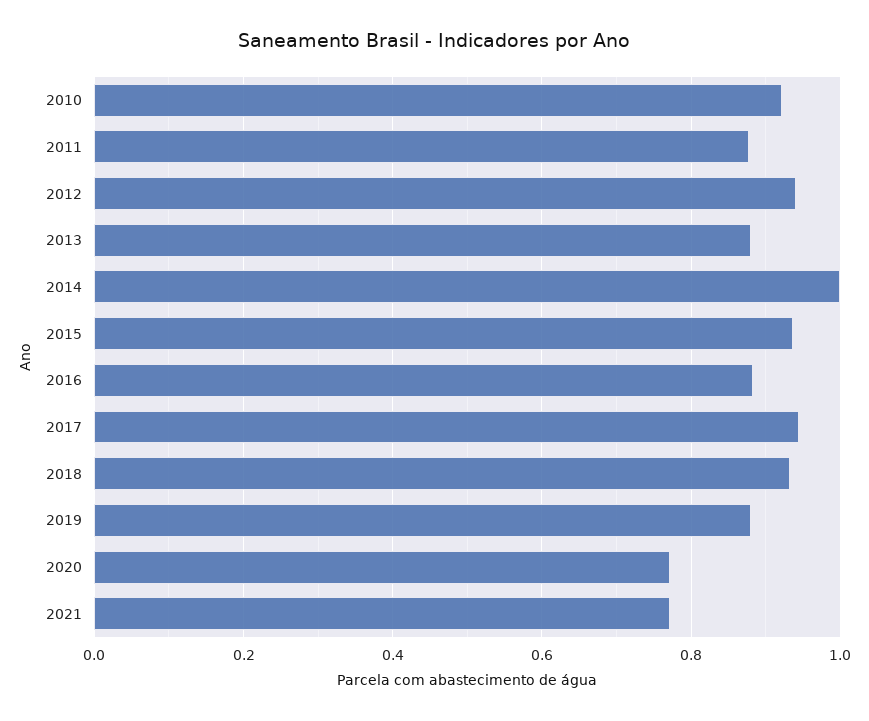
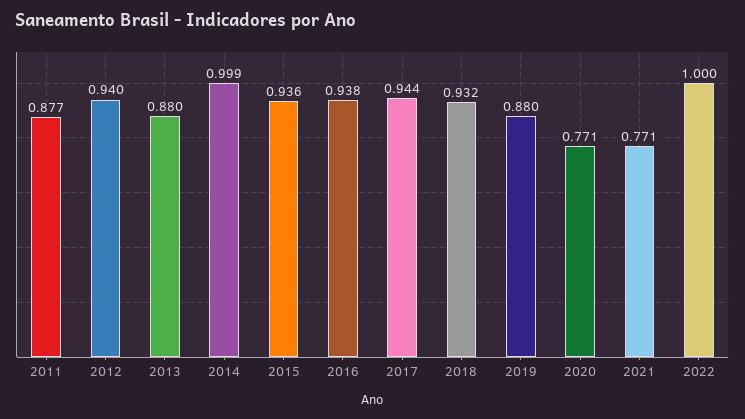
2010: 0.92 -> none
2016: 0.88 -> 0.938
2022: none -> 1

